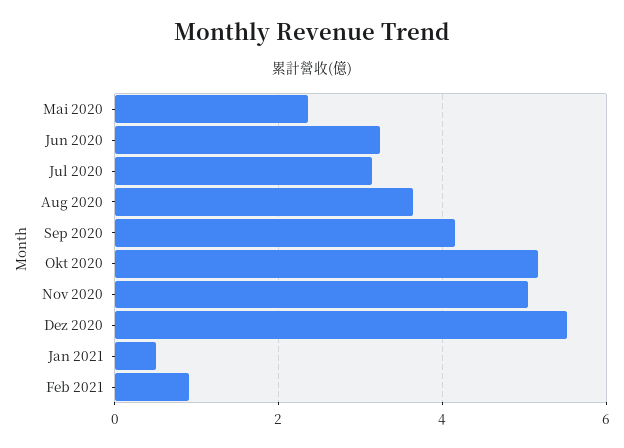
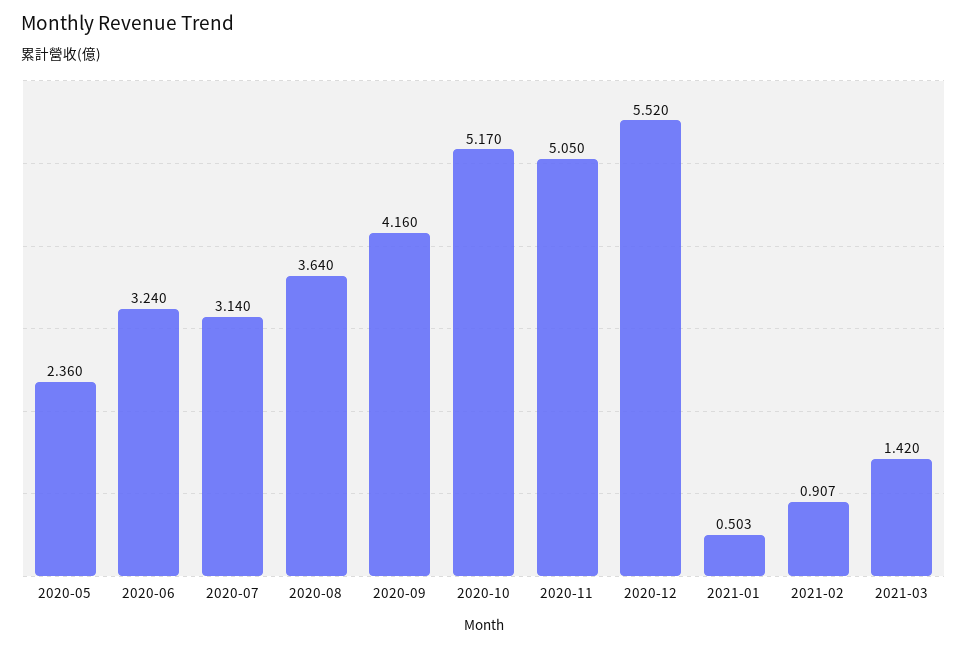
2021-03: none -> 1.42

